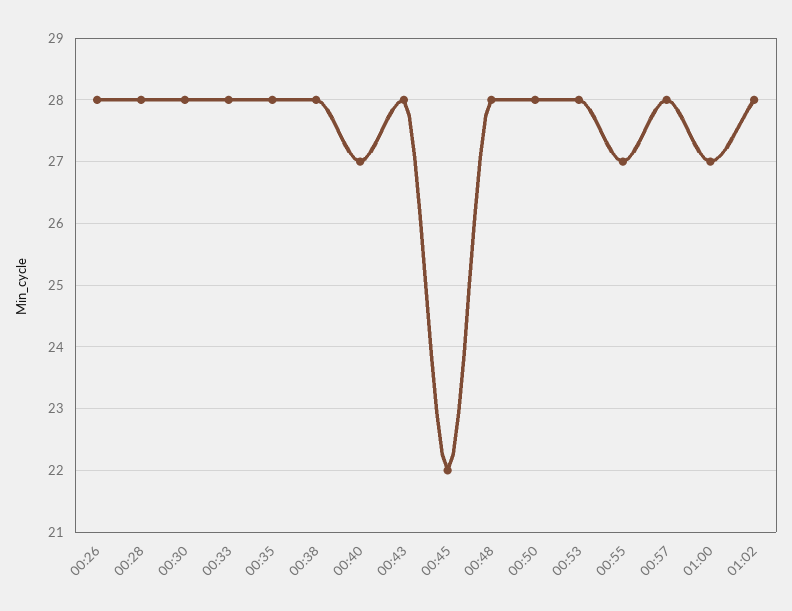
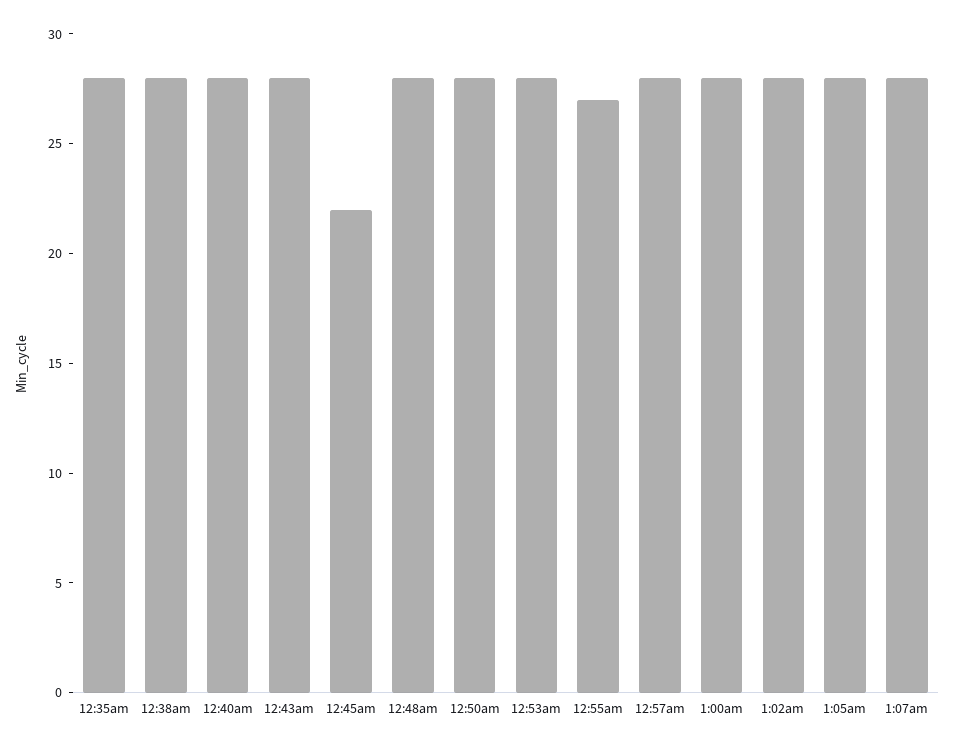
00:26: 28 -> none
00:28: 28 -> none
00:30: 28 -> none
00:33: 28 -> none
00:40: 27 -> 28
01:00: 27 -> 28
1:05am: none -> 28
1:07am: none -> 28

